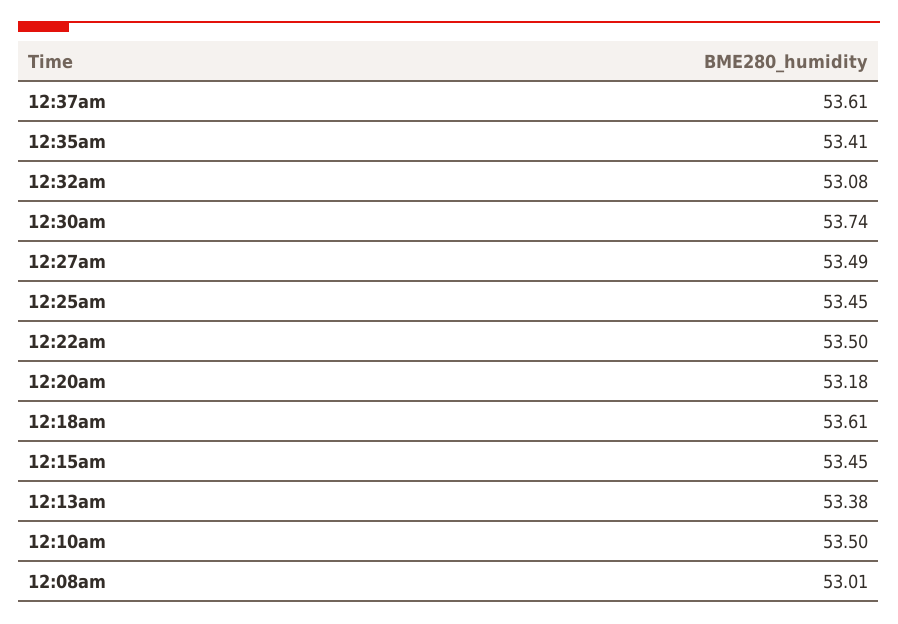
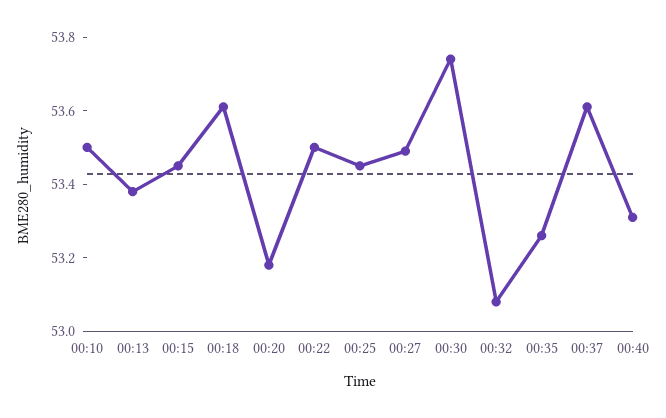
12:35am: 53.41 -> 53.25
12:08am: 53.01 -> none
00:40: none -> 53.3

